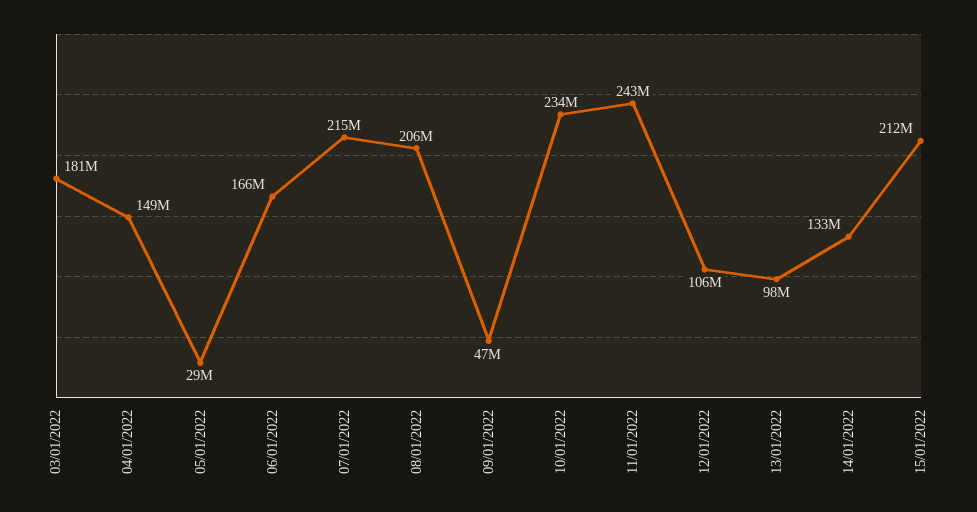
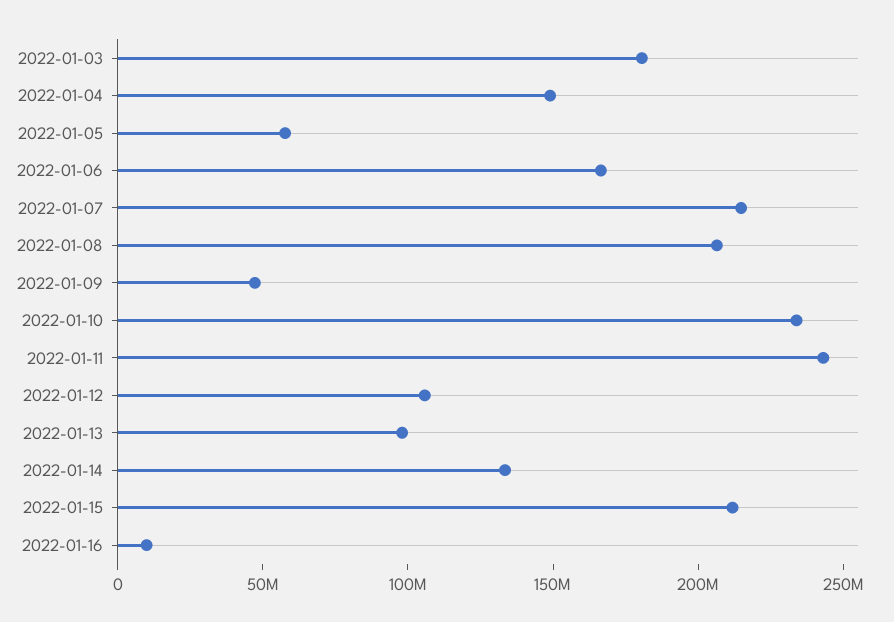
05/01/2022: 29000000 -> 60000000
2022-01-16: none -> 10000000

